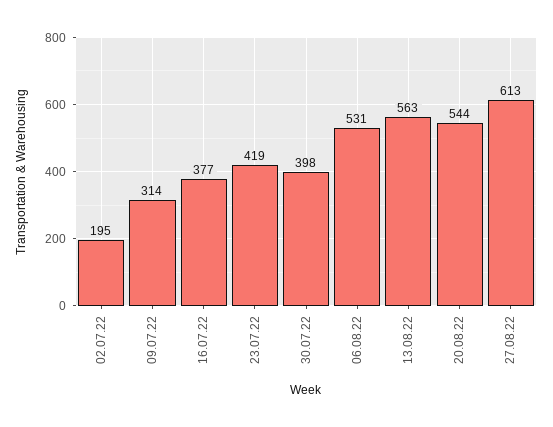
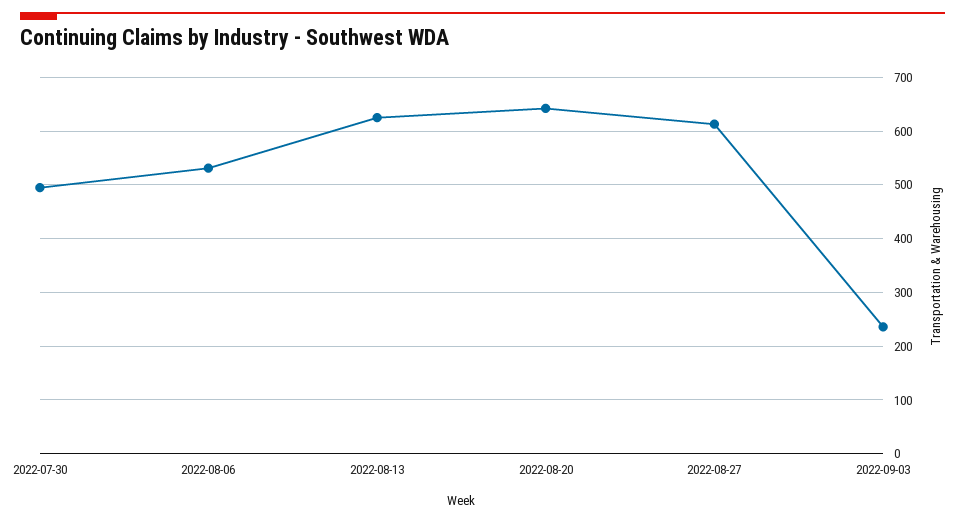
02.07.22: 195 -> none
09.07.22: 314 -> none
16.07.22: 377 -> none
23.07.22: 419 -> none
30.07.22: 398 -> 500
13.08.22: 563 -> 620
20.08.22: 544 -> 640
2022-09-03: none -> 240

